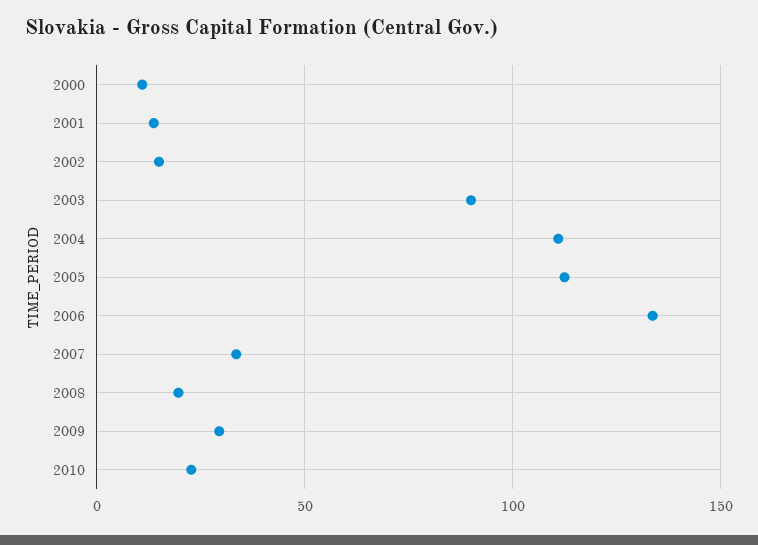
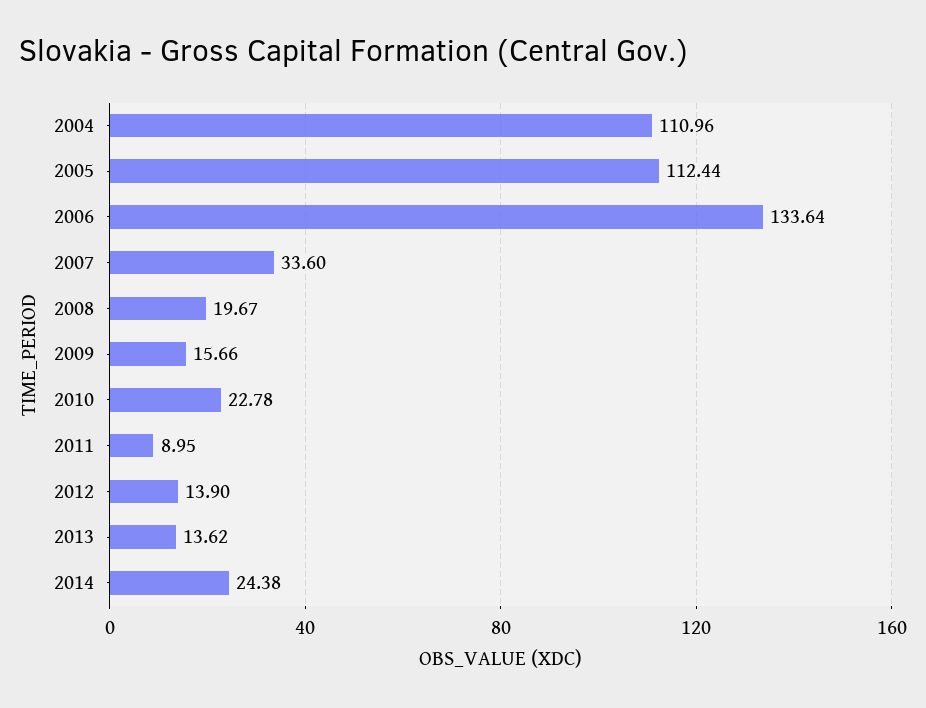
2000: 10 -> none
2001: 15 -> none
2002: 15 -> none
2003: 90 -> none
2009: 30 -> 15.66
2011: none -> 8.95
2012: none -> 13.9
2013: none -> 13.62
2014: none -> 24.38

